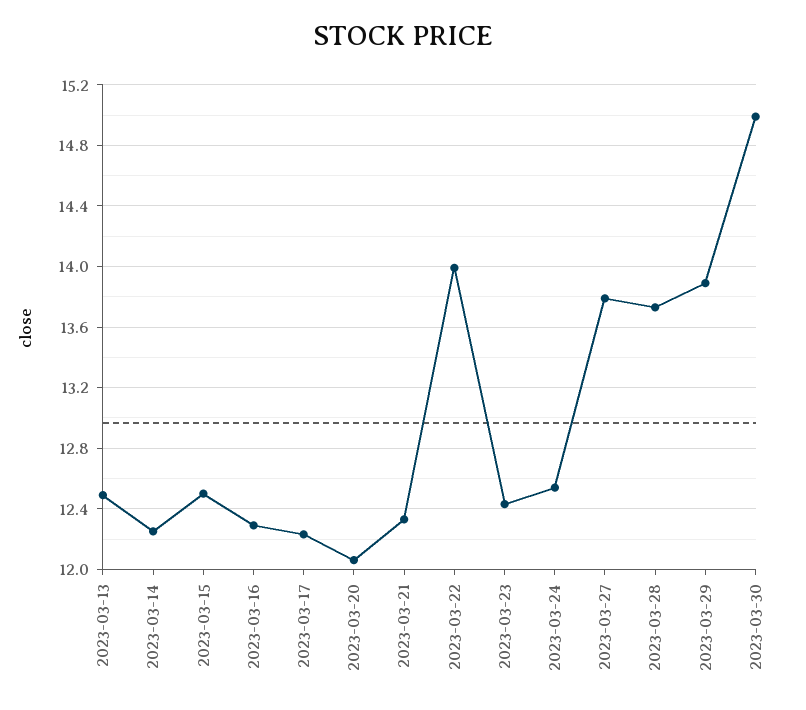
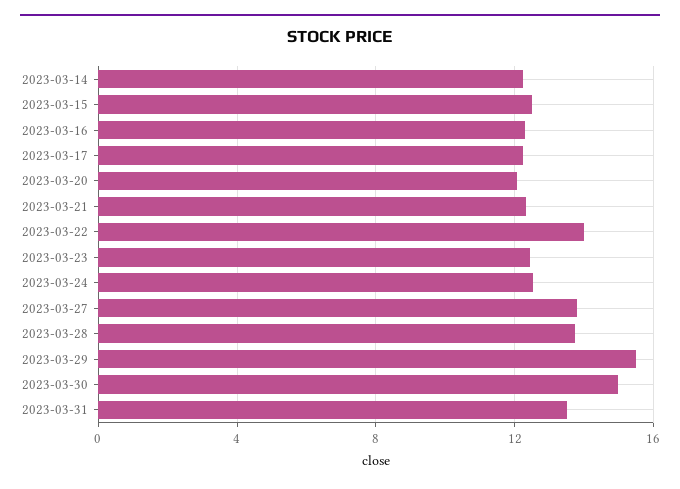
2023-03-13: 12.5 -> none
2023-03-29: 13.9 -> 15.5
2023-03-31: none -> 13.5

